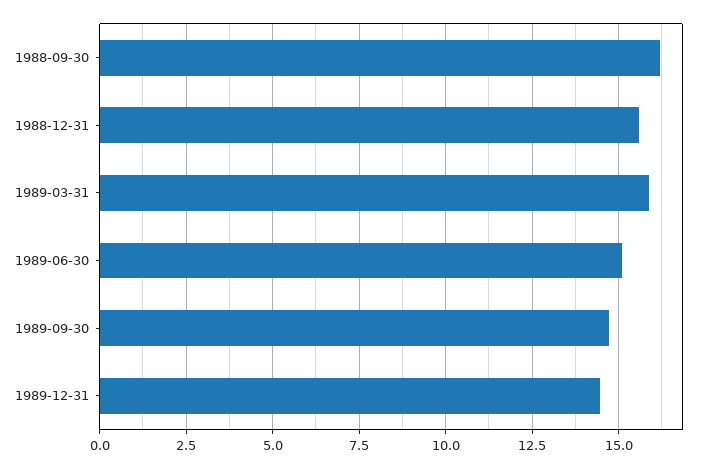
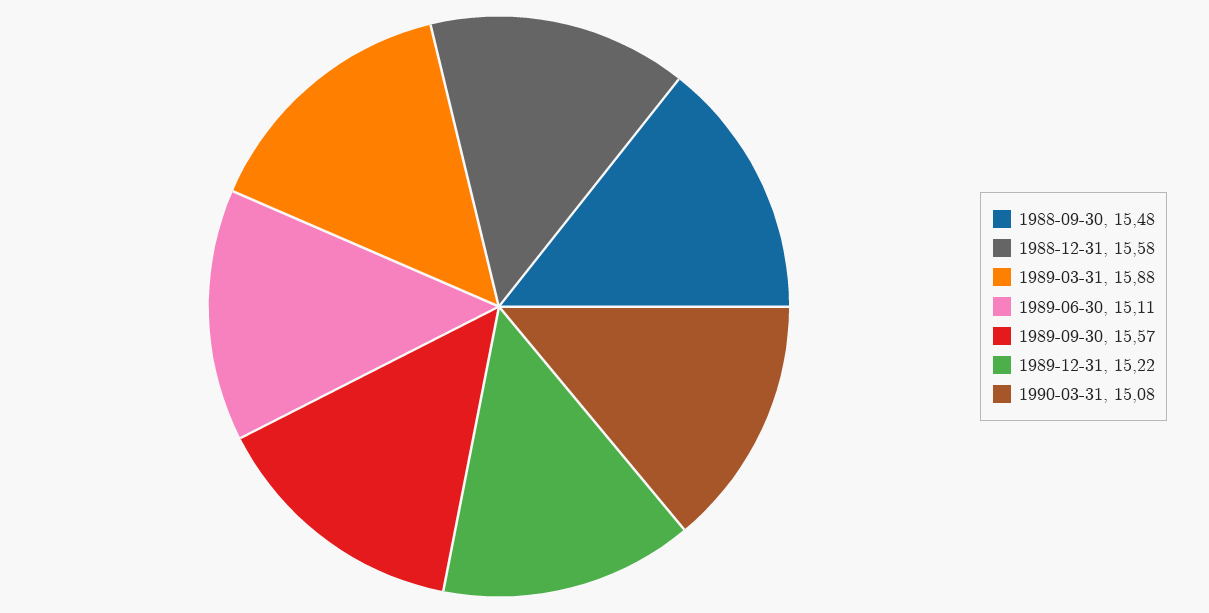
1988-09-30: 16.25 -> 15.48
1989-09-30: 14.75 -> 15.57
1989-12-31: 14.5 -> 15.22
1990-03-31: none -> 15.08

